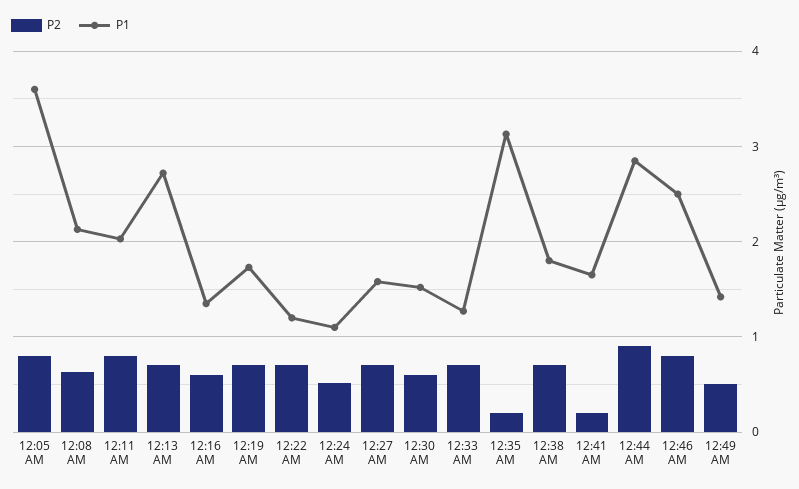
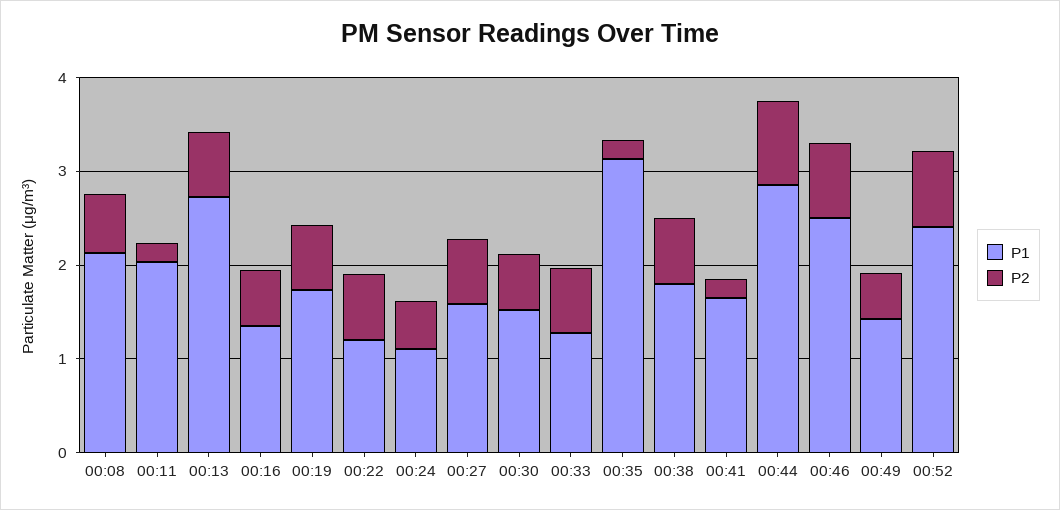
P2, 12:05 AM: 0.8 -> none
P1, 12:05 AM: 3.6 -> none
P2, 12:11 AM: 0.8 -> 0.2
P1, 00:52: none -> 2.4
P2, 00:52: none -> 0.8

